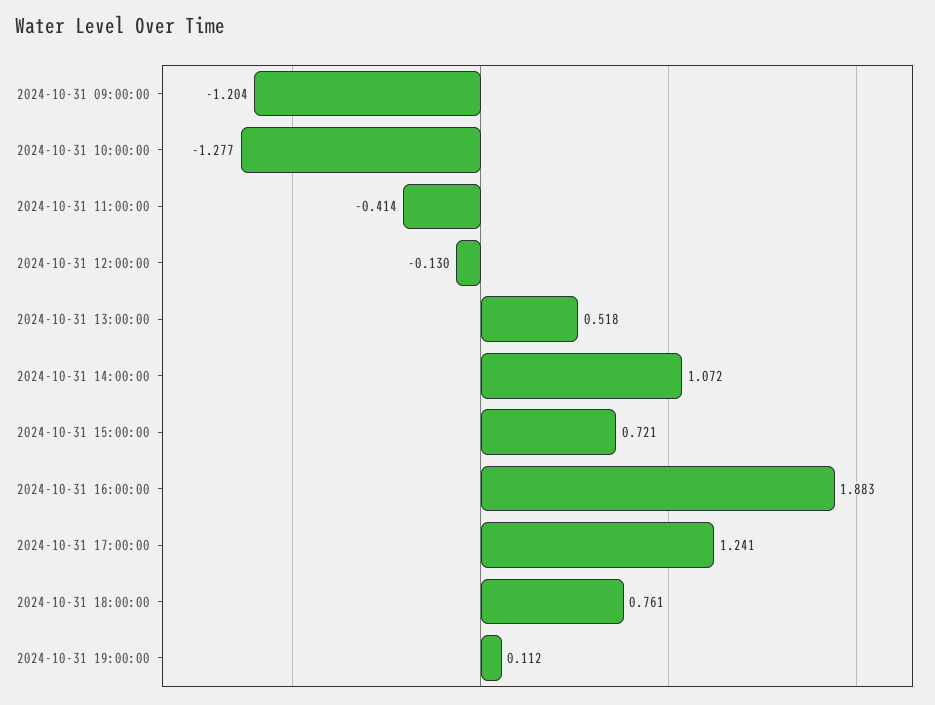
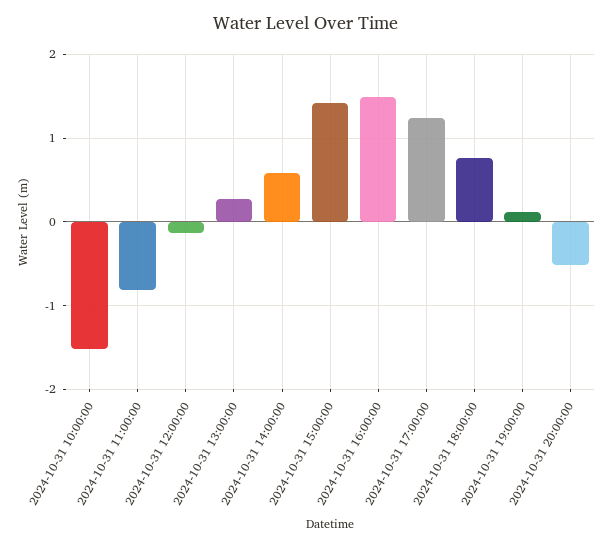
2024-10-31 09:00:00: -1.204 -> none
2024-10-31 10:00:00: -1.277 -> -1.5
2024-10-31 11:00:00: -0.414 -> -0.8
2024-10-31 13:00:00: 0.518 -> 0.3
2024-10-31 14:00:00: 1.072 -> 0.6
2024-10-31 15:00:00: 0.721 -> 1.4
2024-10-31 16:00:00: 1.883 -> 1.5
2024-10-31 20:00:00: none -> -0.5

